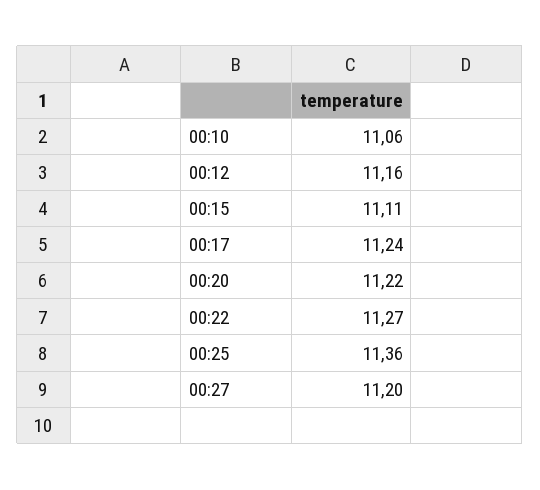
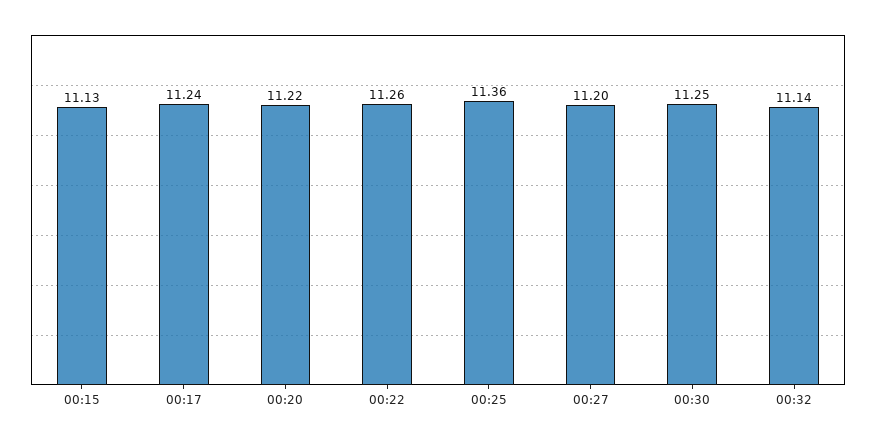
00:10: 11.06 -> none
00:12: 11.16 -> none
00:15: 11.11 -> 11.13
00:22: 11.27 -> 11.26
00:30: none -> 11.25
00:32: none -> 11.14

